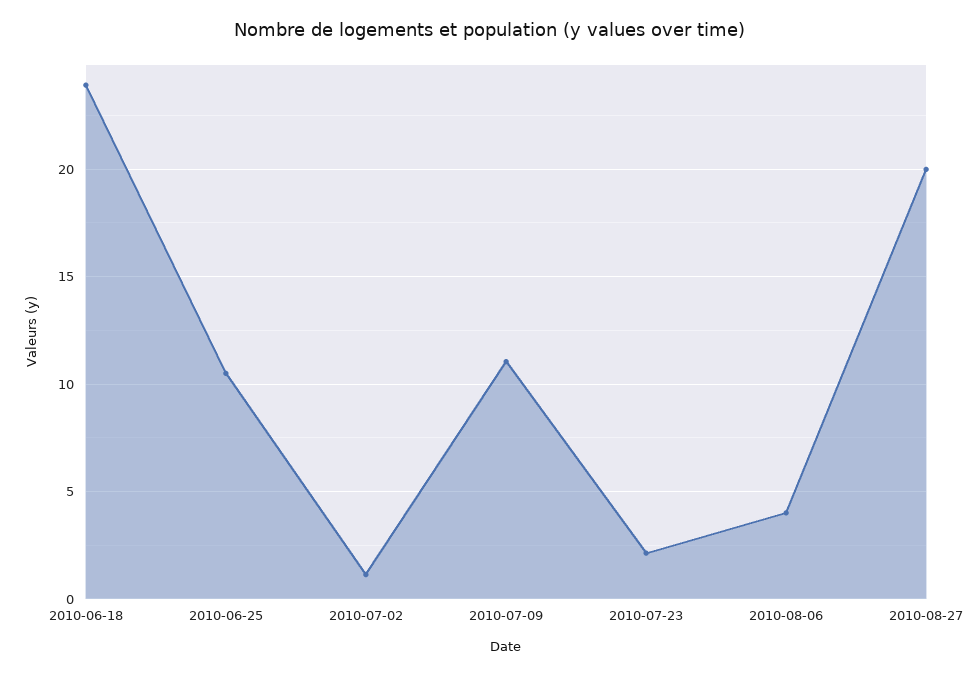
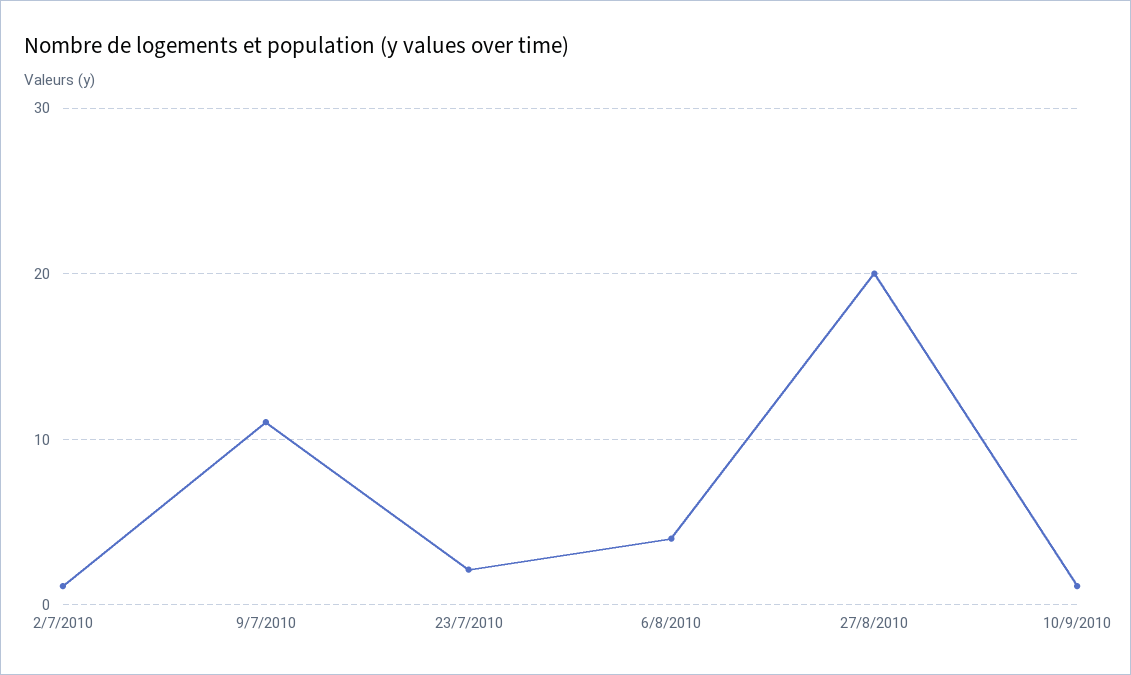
2010-06-18: 24 -> none
2010-06-25: 10.5 -> none
10/9/2010: none -> 1

